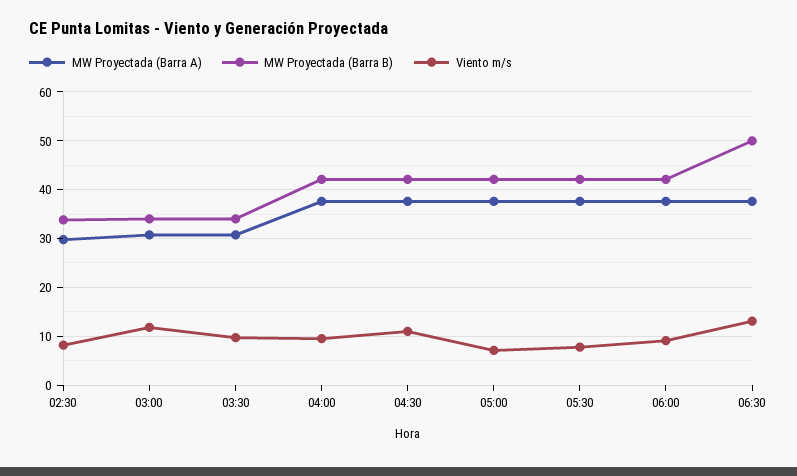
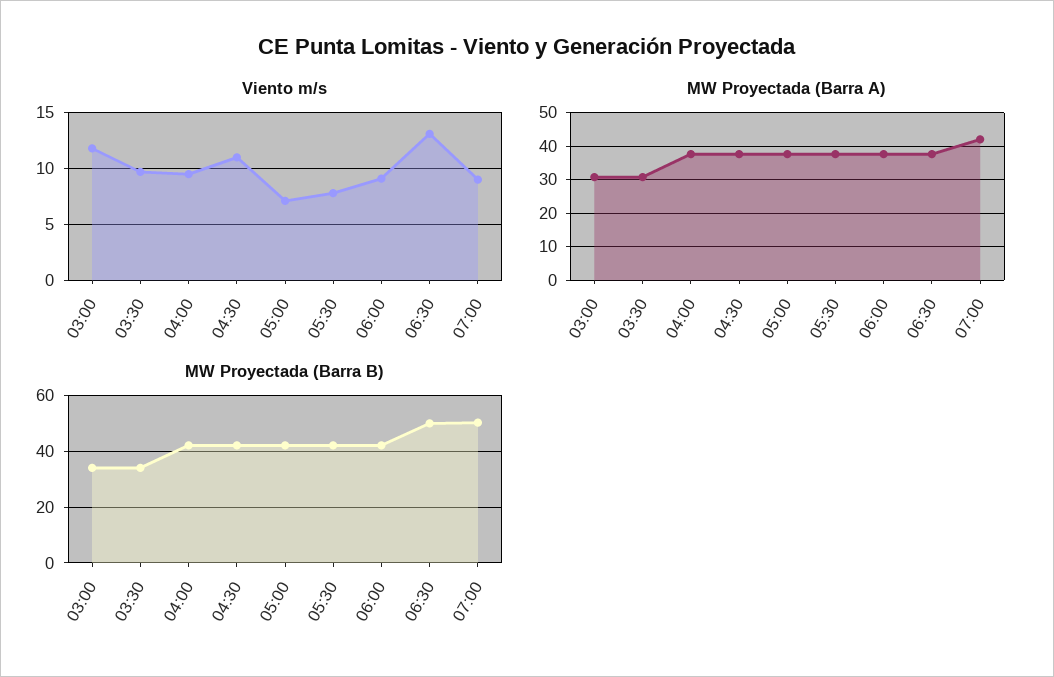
MW Proyectada (Barra A), 02:30: 30 -> none
MW Proyectada (Barra B), 02:30: 34 -> none
Viento m/s, 02:30: 8 -> none
Viento m/s, 07:00: none -> 9
MW Proyectada (Barra A), 07:00: none -> 42
MW Proyectada (Barra B), 07:00: none -> 50

